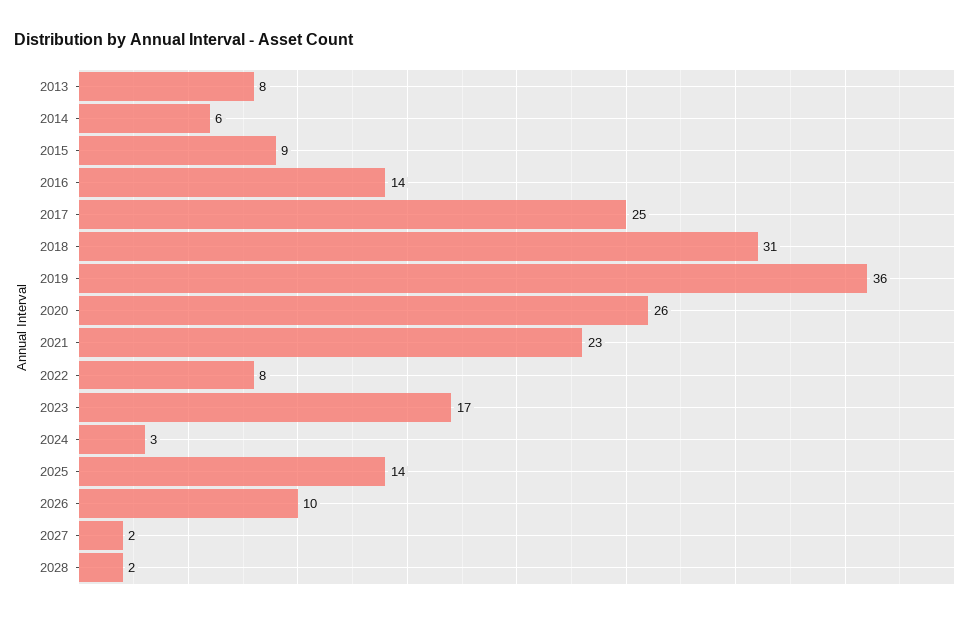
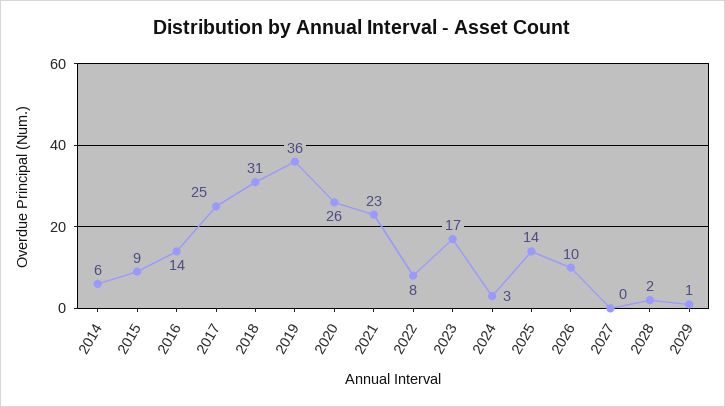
2013: 8 -> none
2027: 2 -> 0
2029: none -> 1

